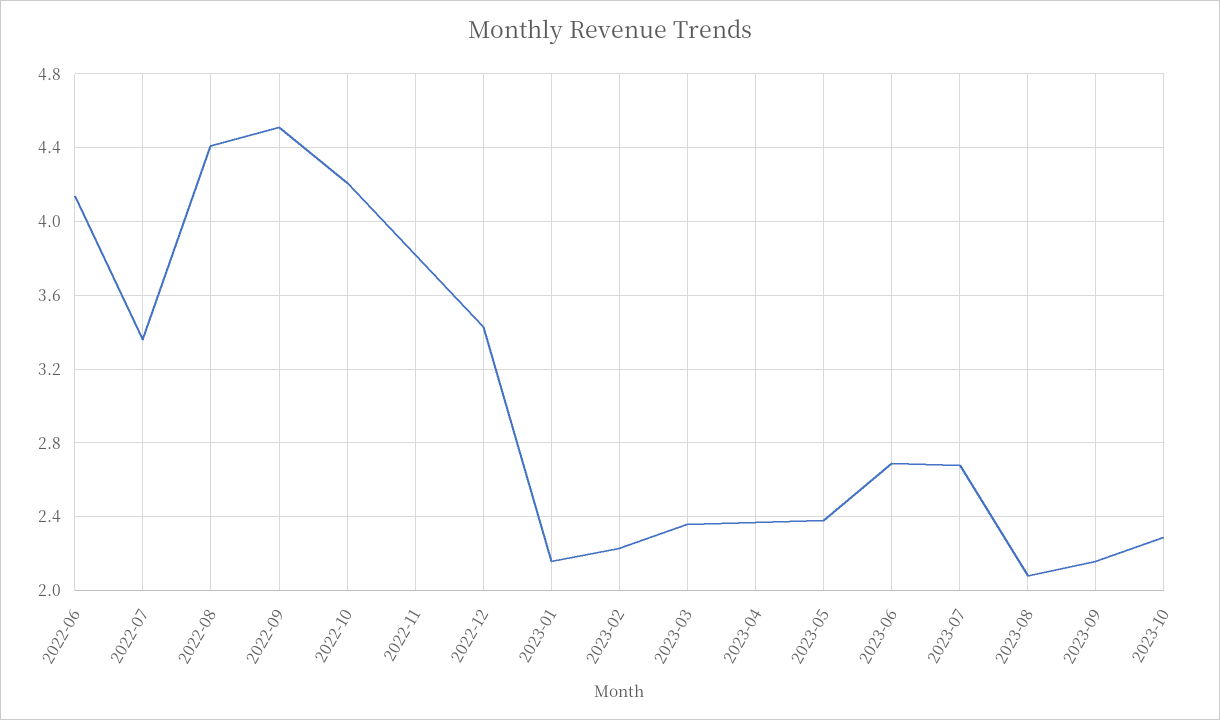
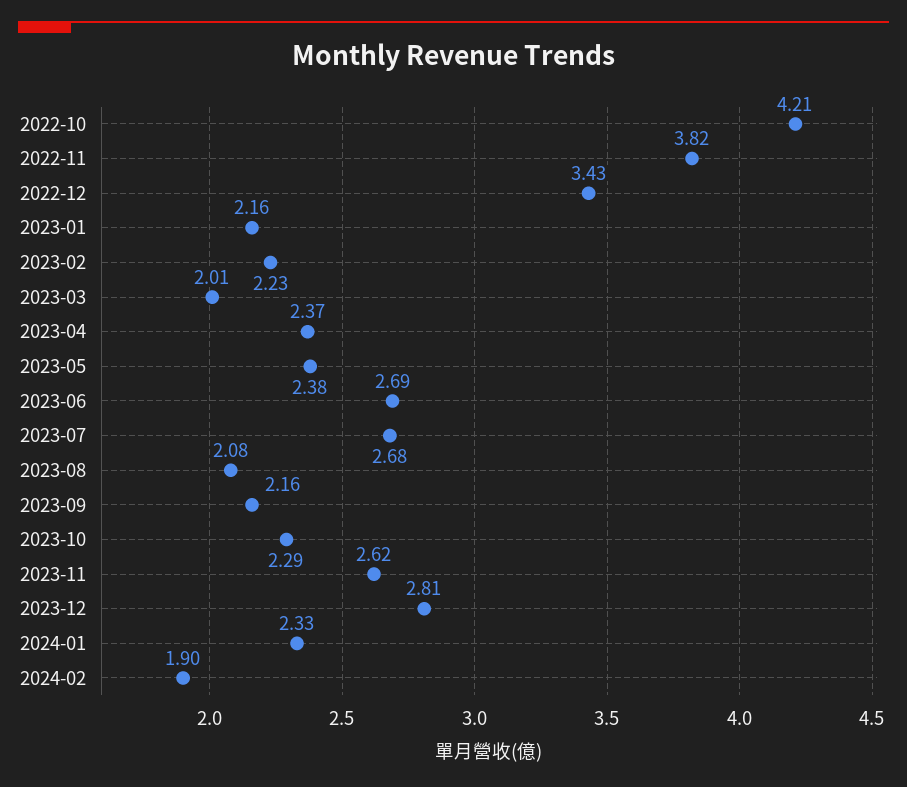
2022-06: 4.15 -> none
2022-07: 3.35 -> none
2022-08: 4.4 -> none
2022-09: 4.5 -> none
2023-03: 2.35 -> 2.01
2023-11: none -> 2.62
2023-12: none -> 2.81
2024-01: none -> 2.33
2024-02: none -> 1.9

